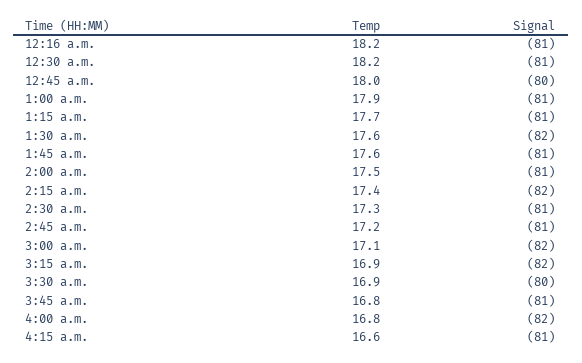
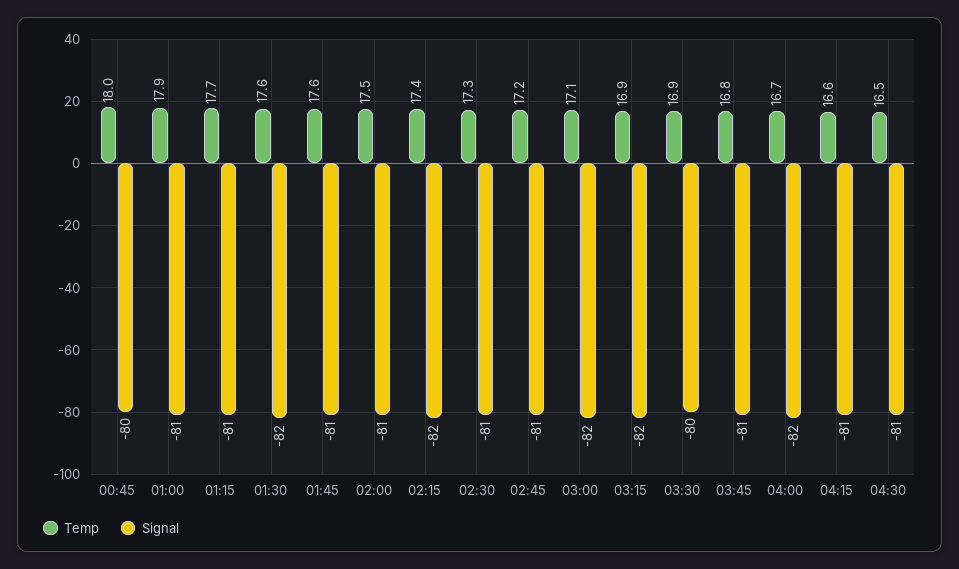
Temp, 12:16 a.m.: 18.2 -> none
Signal, 12:16 a.m.: -81 -> none
Temp, 12:30 a.m.: 18.2 -> none
Signal, 12:30 a.m.: -81 -> none
Temp, 4:00 a.m.: 16.8 -> 16.7
Temp, 04:30: none -> 16.5
Signal, 04:30: none -> -81

